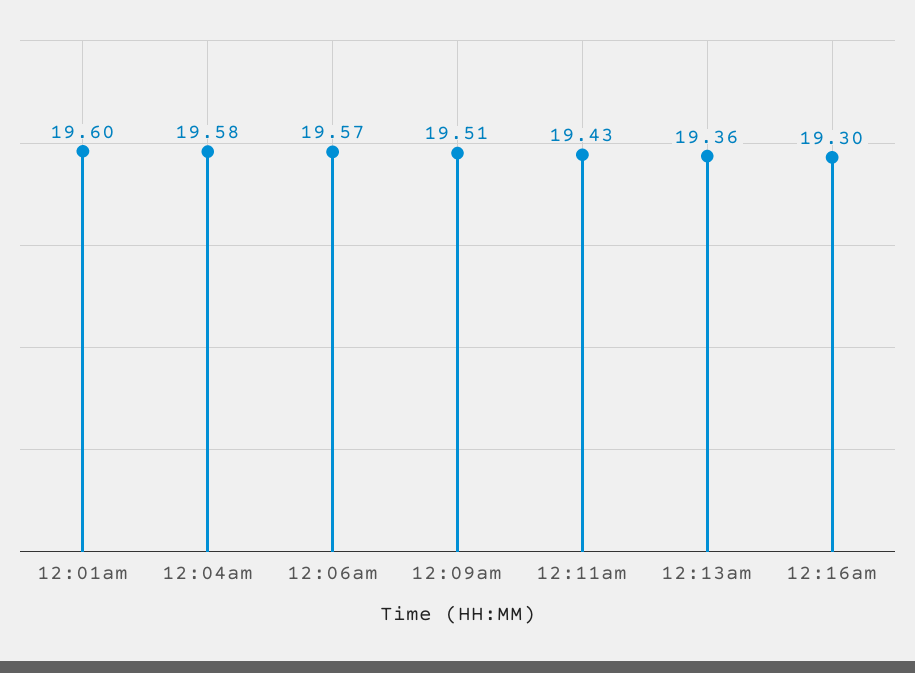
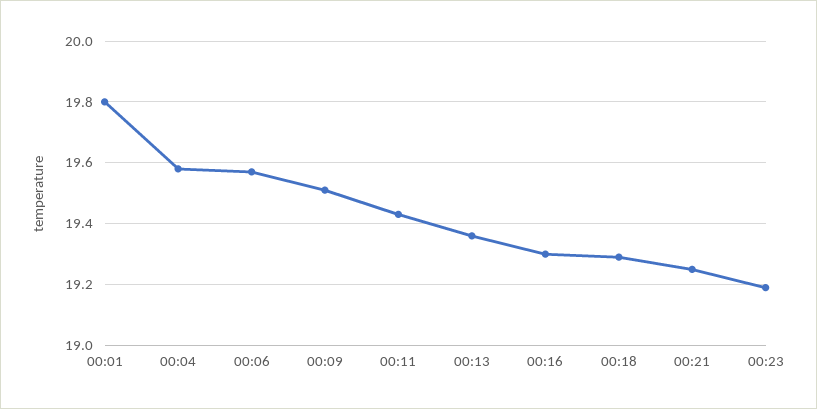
12:01am: 19.6 -> 19.8
00:18: none -> 19.3
00:21: none -> 19.25
00:23: none -> 19.2

